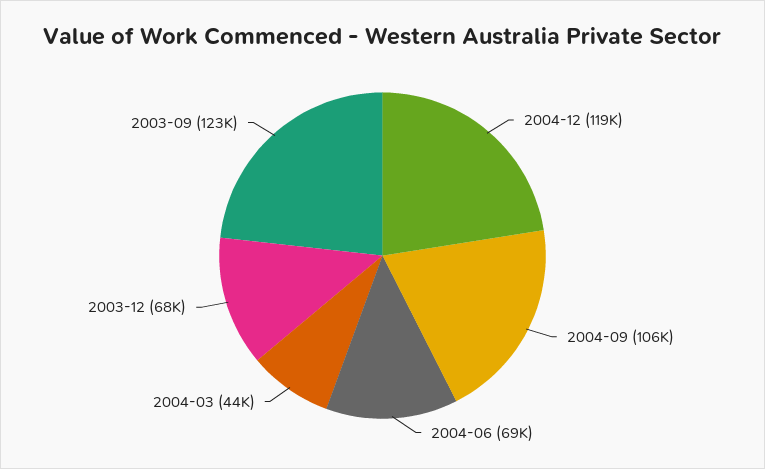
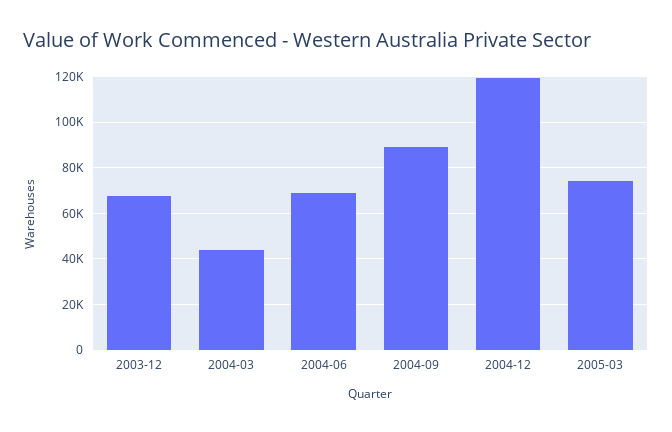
2004-09: 106000 -> 90000
2003-09: 123000 -> none
2005-03: none -> 75000

